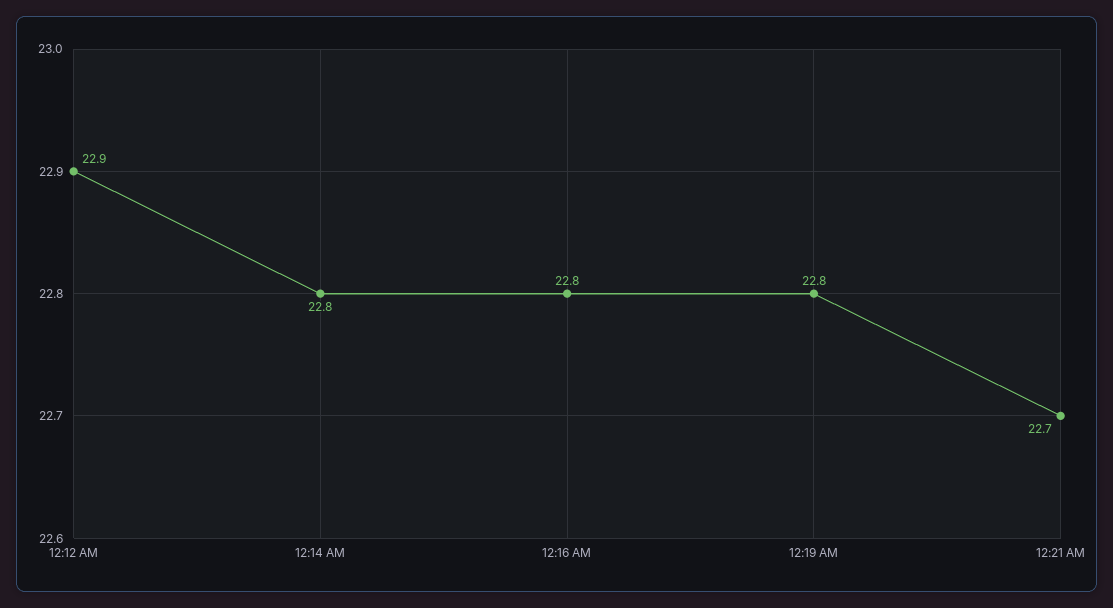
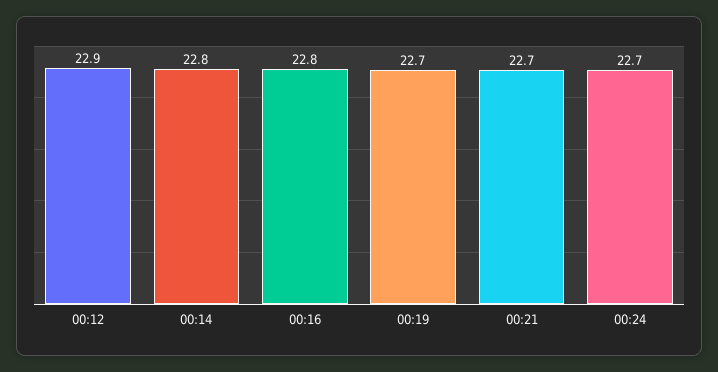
12:19 AM: 22.8 -> 22.7
00:24: none -> 22.7

